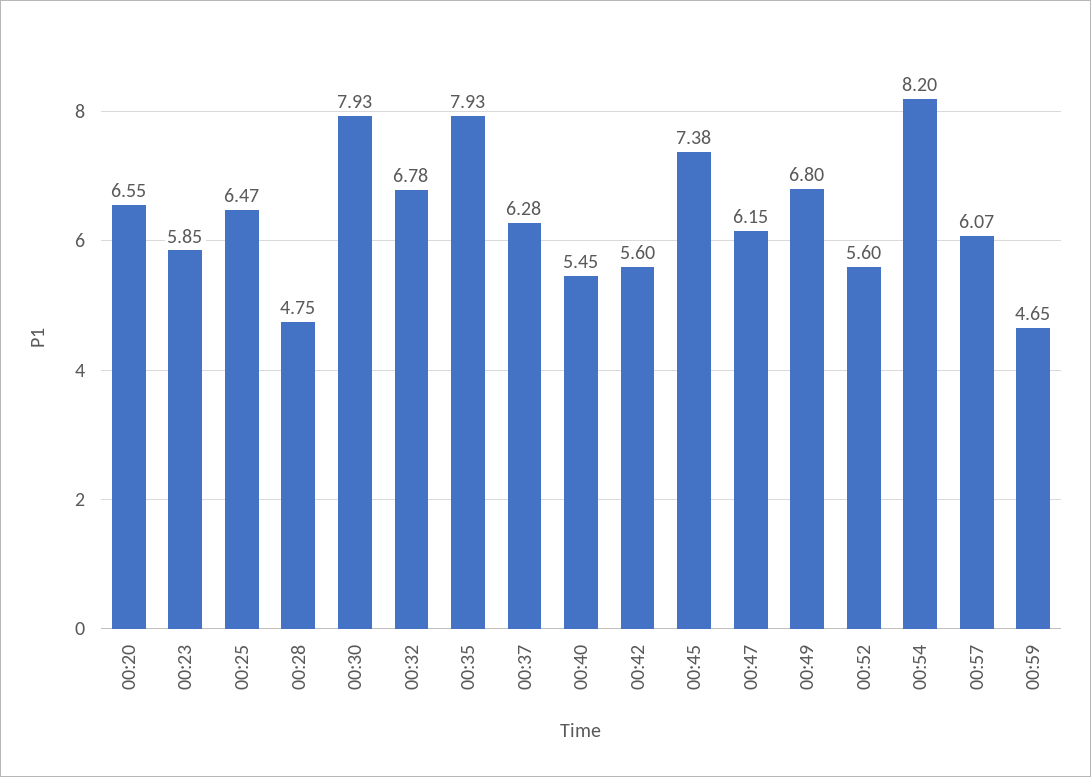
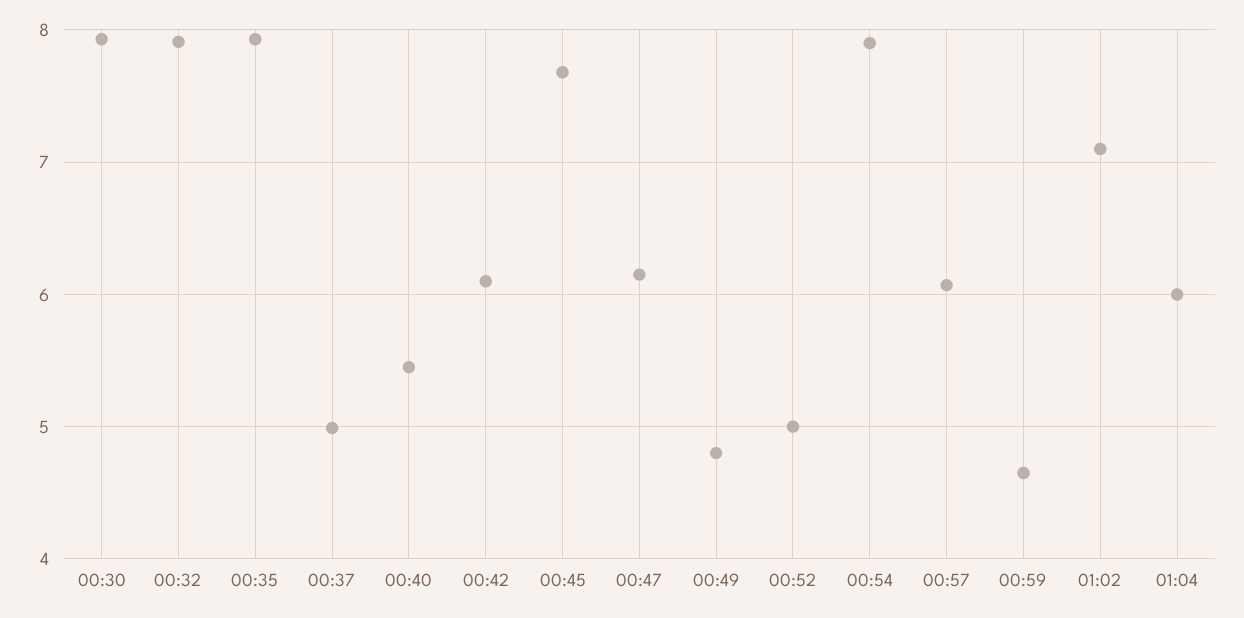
00:20: 6.55 -> none
00:23: 5.85 -> none
00:25: 6.47 -> none
00:28: 4.75 -> none
00:32: 6.78 -> 7.9
00:37: 6.28 -> 5
00:42: 5.6 -> 6.1
00:45: 7.38 -> 7.7
00:49: 6.8 -> 4.8
00:52: 5.6 -> 5
00:54: 8.2 -> 7.9
01:02: none -> 7.1
01:04: none -> 6

